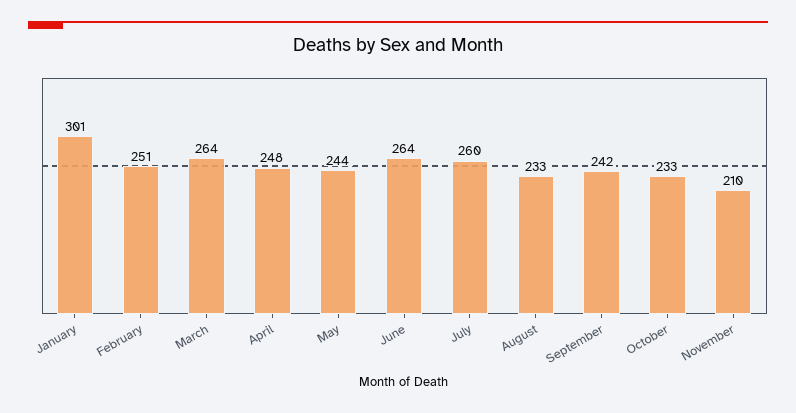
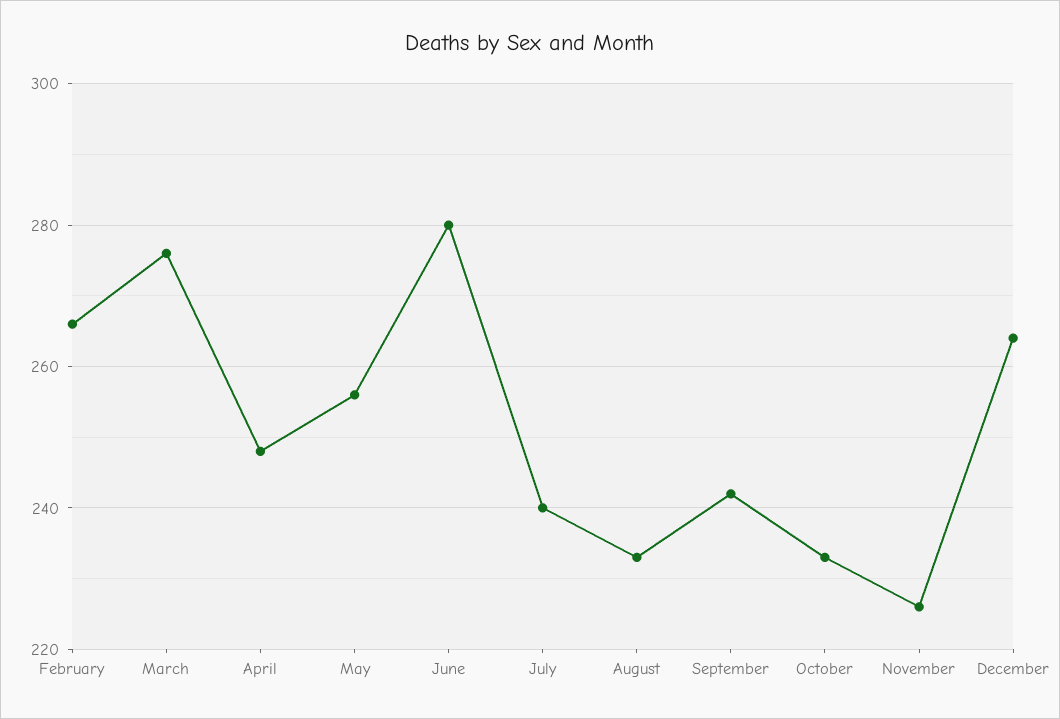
January: 301 -> none
February: 251 -> 265
March: 264 -> 275
May: 244 -> 255
June: 264 -> 280
July: 260 -> 240
November: 210 -> 225
December: none -> 265

